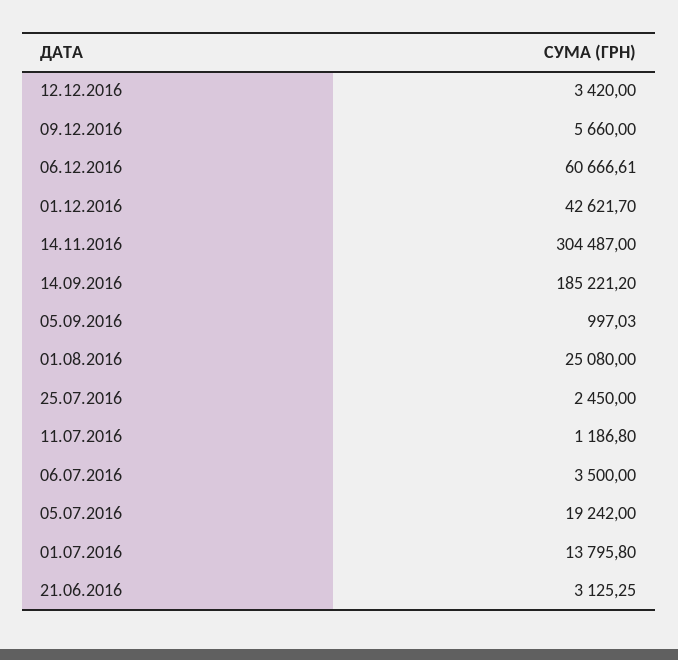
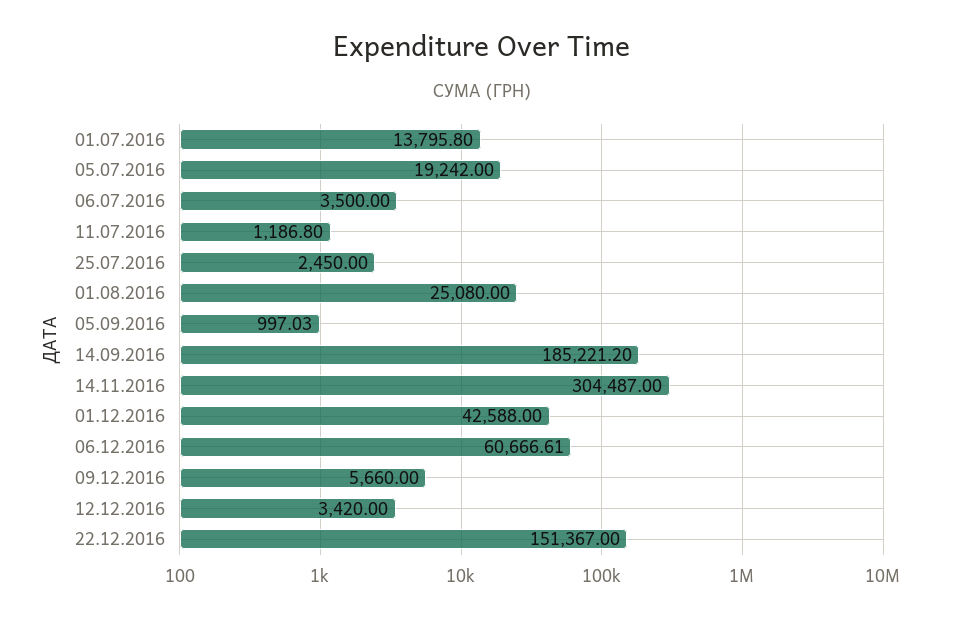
01.12.2016: 42621.7 -> 42588
21.06.2016: 3125.25 -> none
22.12.2016: none -> 151367

